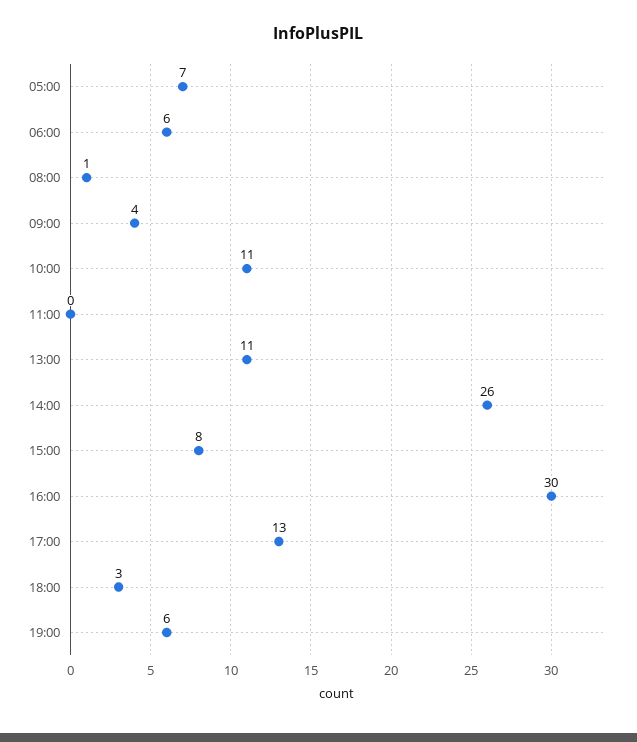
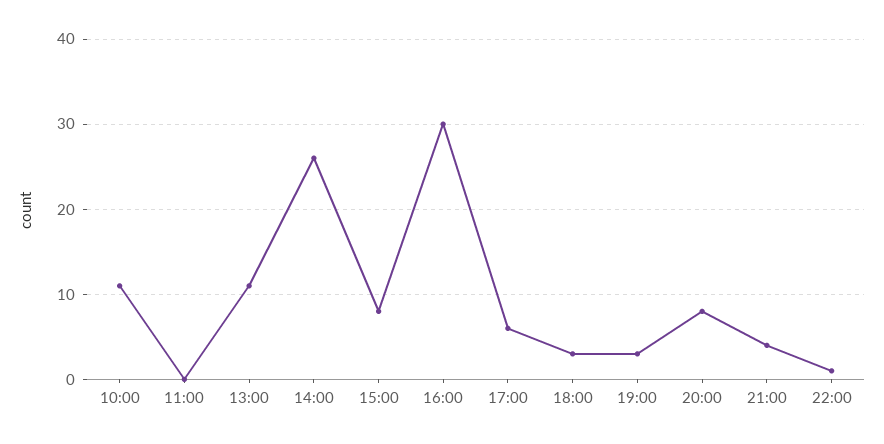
05:00: 7 -> none
06:00: 6 -> none
08:00: 1 -> none
09:00: 4 -> none
17:00: 13 -> 6
19:00: 6 -> 3
20:00: none -> 8
21:00: none -> 4
22:00: none -> 1

